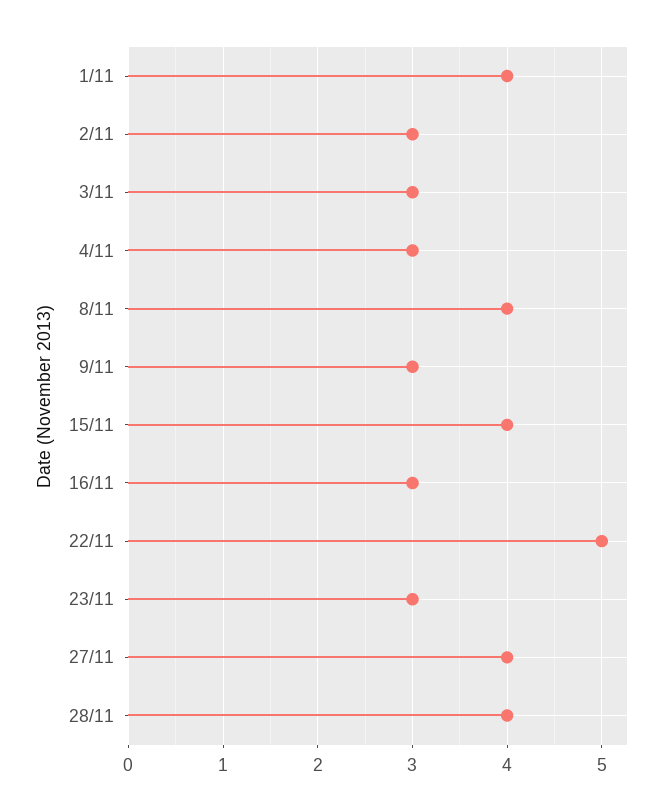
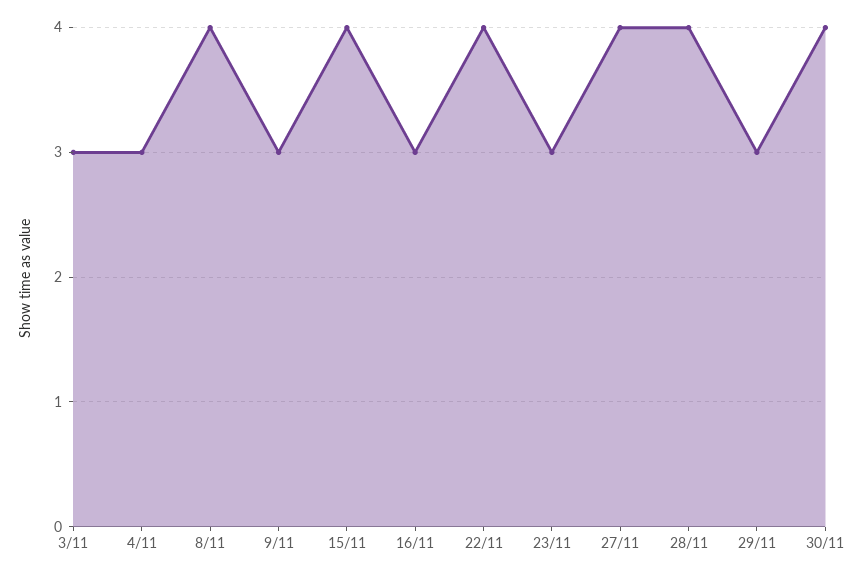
1/11: 4 -> none
2/11: 3 -> none
22/11: 5 -> 4
29/11: none -> 3
30/11: none -> 4

